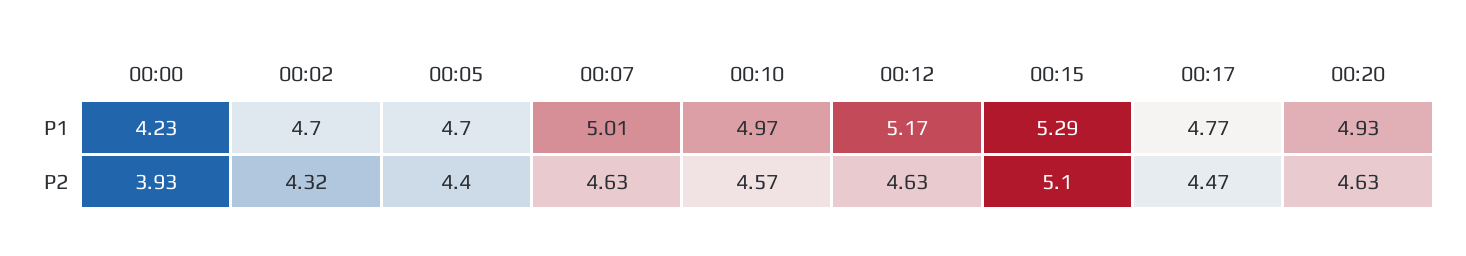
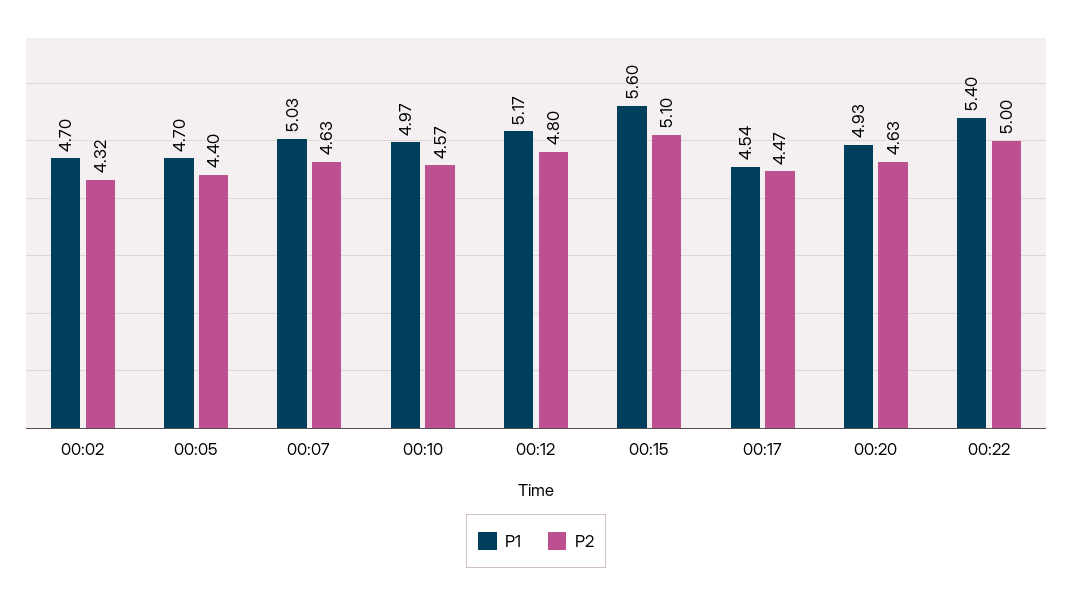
P1, 00:00: 4.23 -> none
P1, 00:07: 5.01 -> 5.03
P1, 00:15: 5.29 -> 5.6
P1, 00:17: 4.77 -> 4.54
P2, 00:00: 3.93 -> none
P2, 00:12: 4.63 -> 4.8
P1, 00:22: none -> 5.4
P2, 00:22: none -> 5

